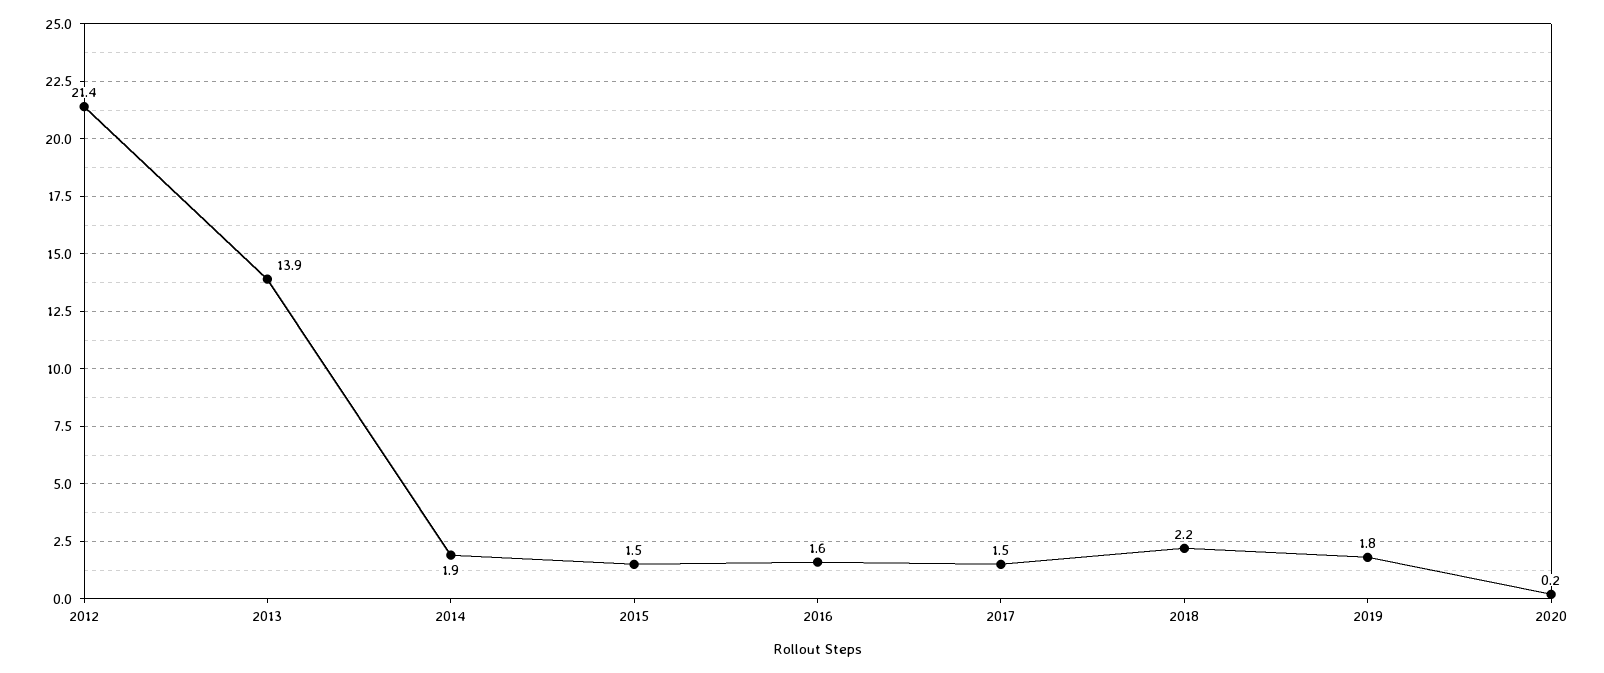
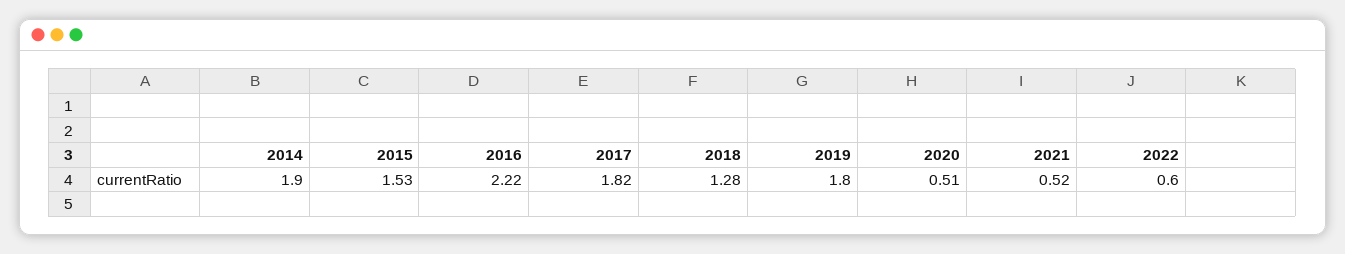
2012: 21.4 -> none
2013: 13.9 -> none
2016: 1.6 -> 2.22
2017: 1.5 -> 1.82
2018: 2.2 -> 1.28
2020: 0.2 -> 0.51
2021: none -> 0.52
2022: none -> 0.6

